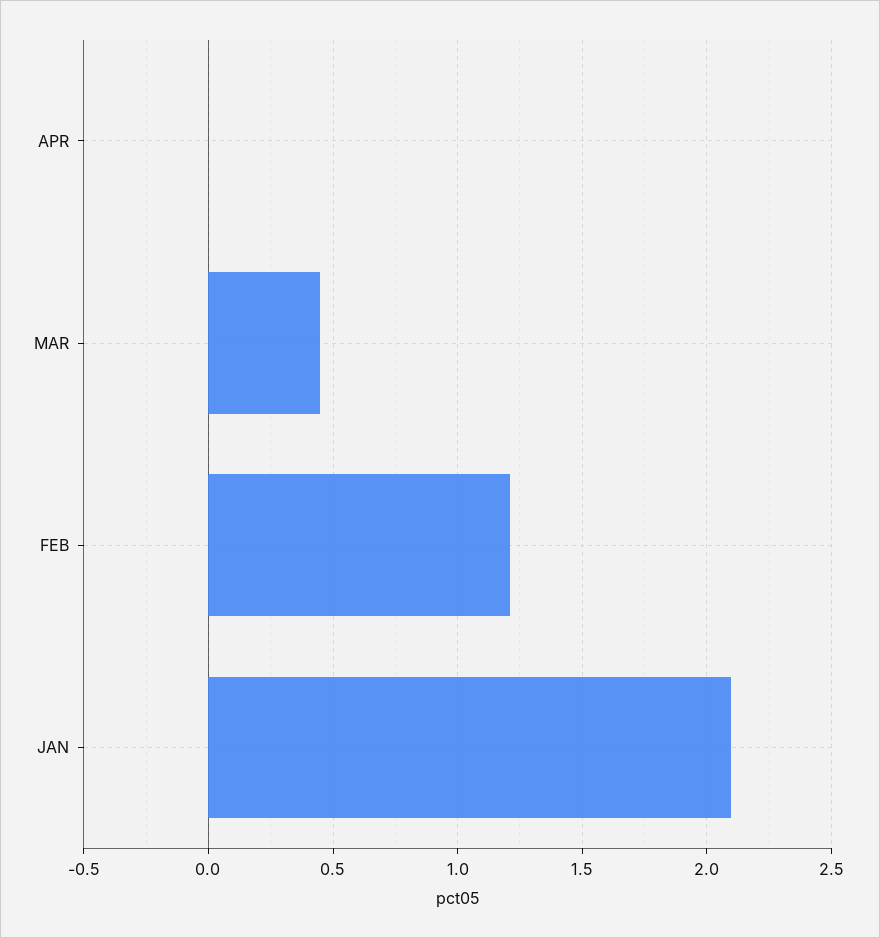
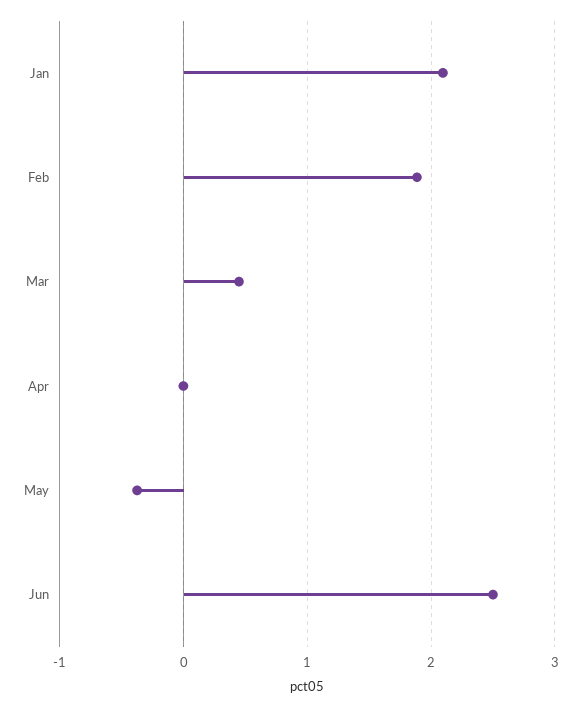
FEB: 1.2 -> 1.9
May: none -> -0.4
Jun: none -> 2.5

